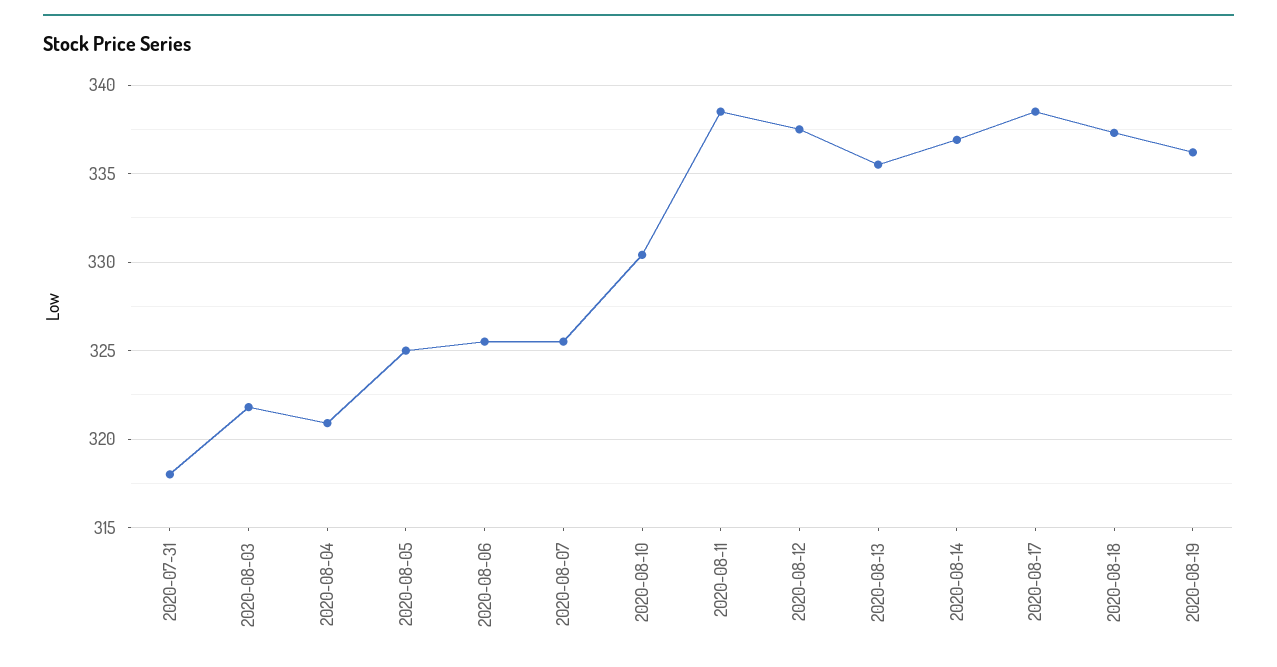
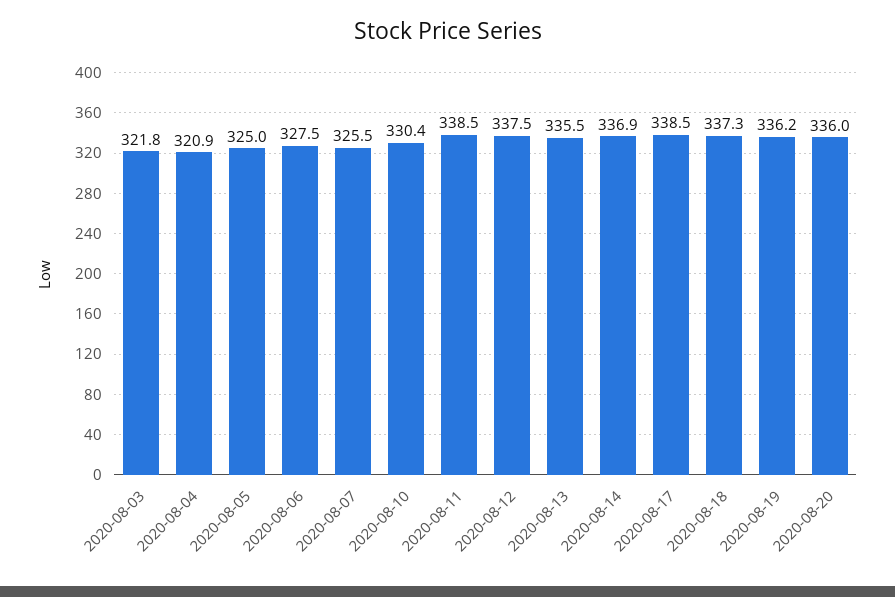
2020-07-31: 318 -> none
2020-08-06: 325.5 -> 327.5
2020-08-20: none -> 336

